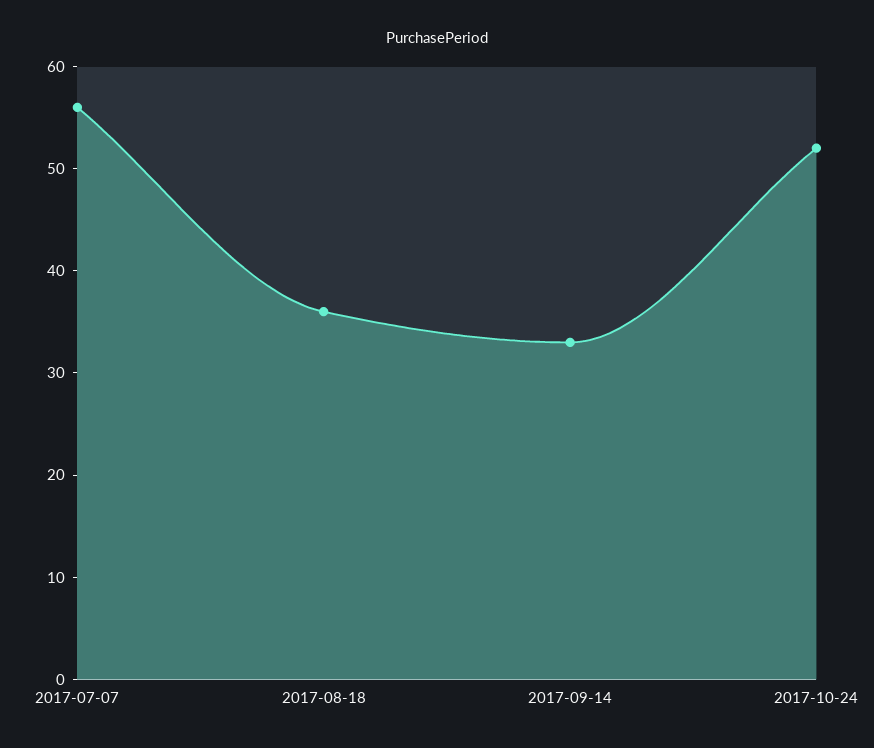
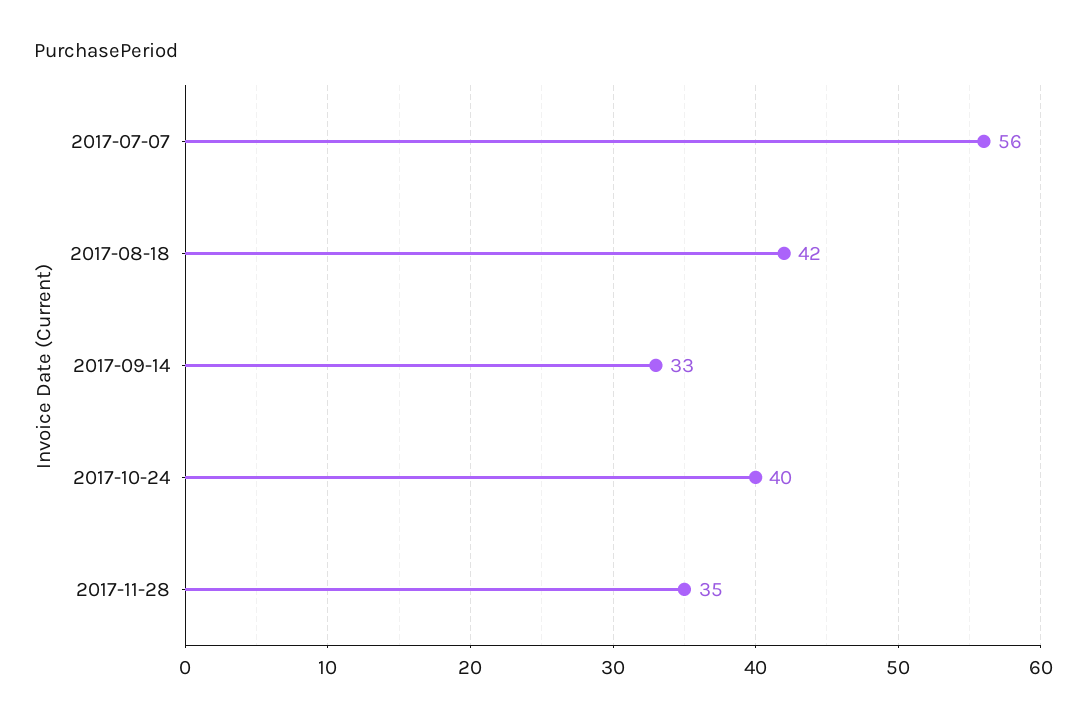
2017-08-18: 36 -> 42
2017-10-24: 52 -> 40
2017-11-28: none -> 35

